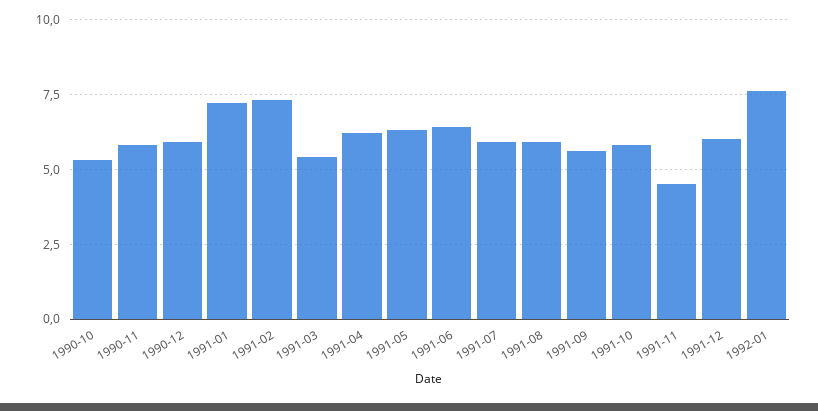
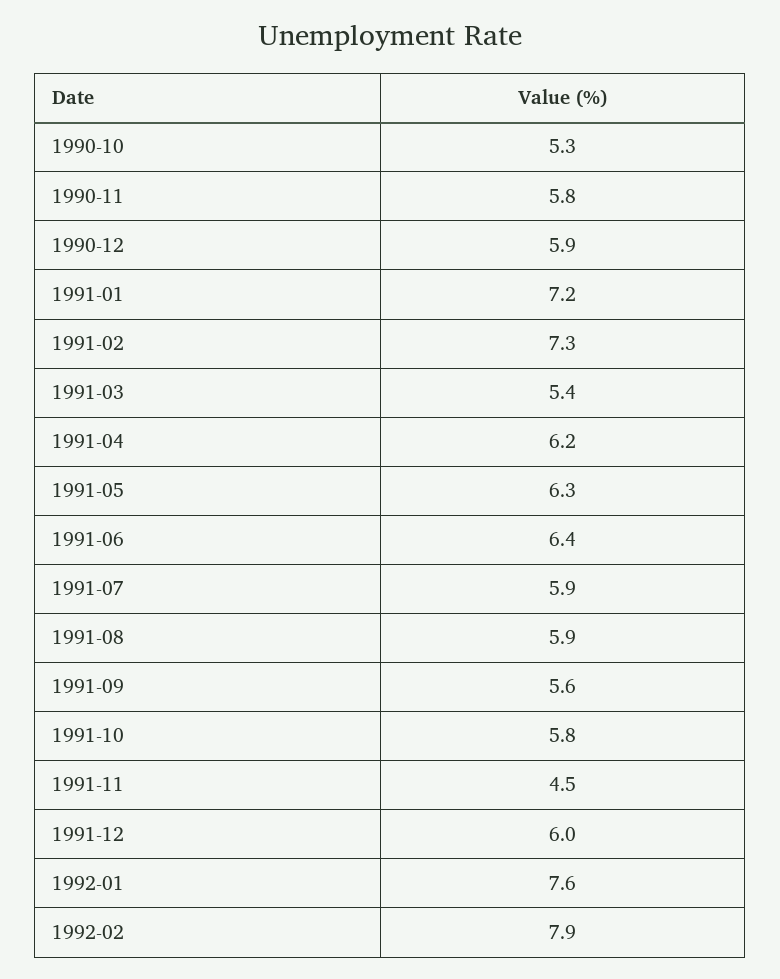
1992-02: none -> 7.9

